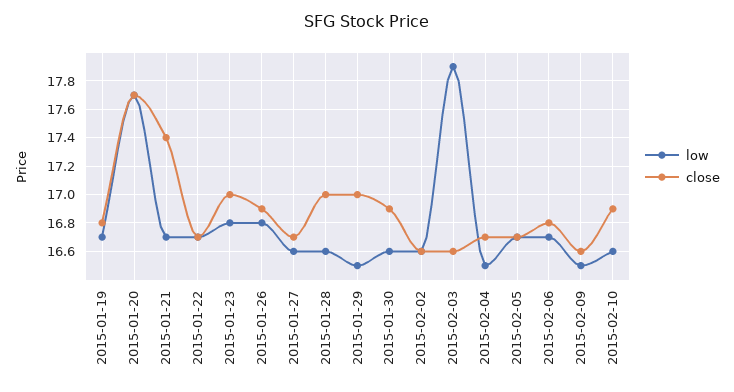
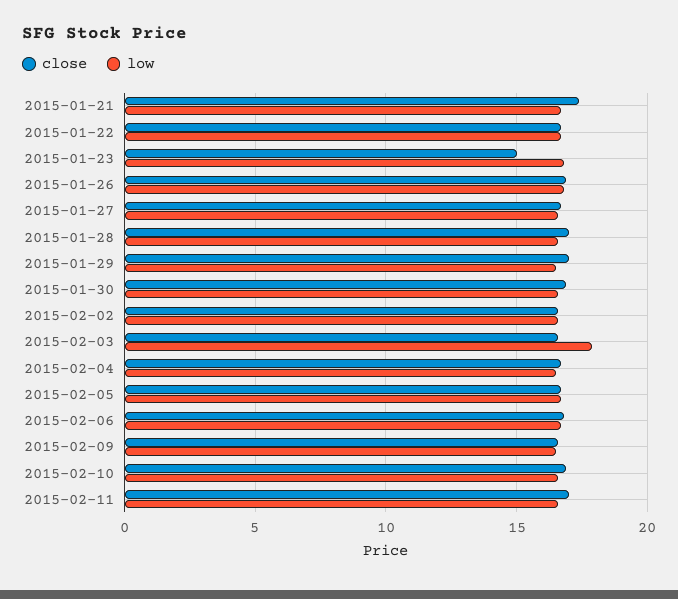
low, 2015-01-19: 16.7 -> none
close, 2015-01-19: 16.8 -> none
low, 2015-01-20: 17.7 -> none
close, 2015-01-20: 17.7 -> none
close, 2015-01-23: 17 -> 15
close, 2015-02-11: none -> 17
low, 2015-02-11: none -> 16.5

